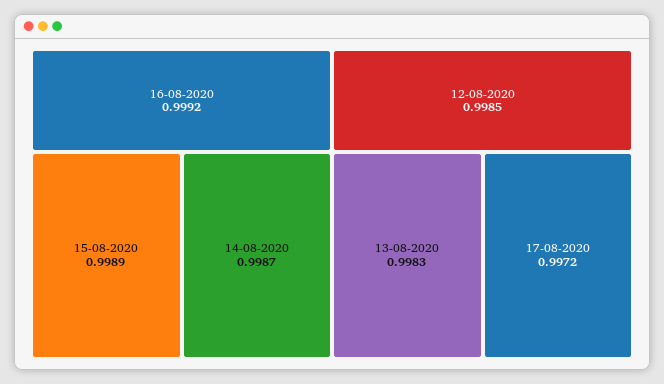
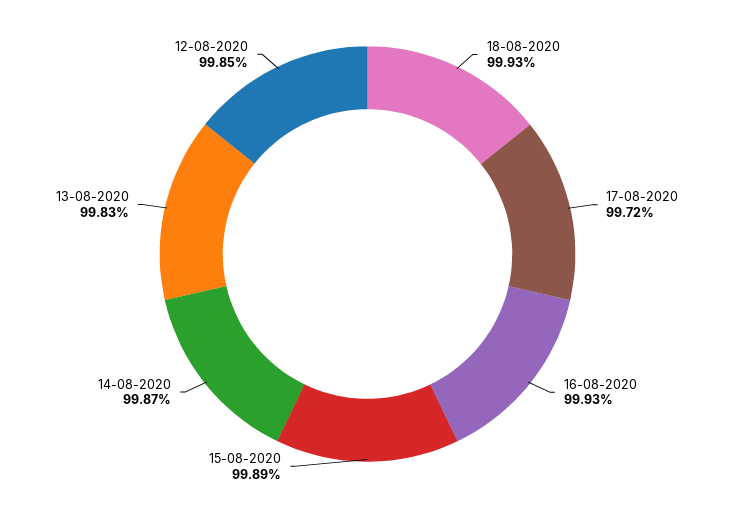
16-08-2020: 0.9992 -> 0.9993
18-08-2020: none -> 0.9993

